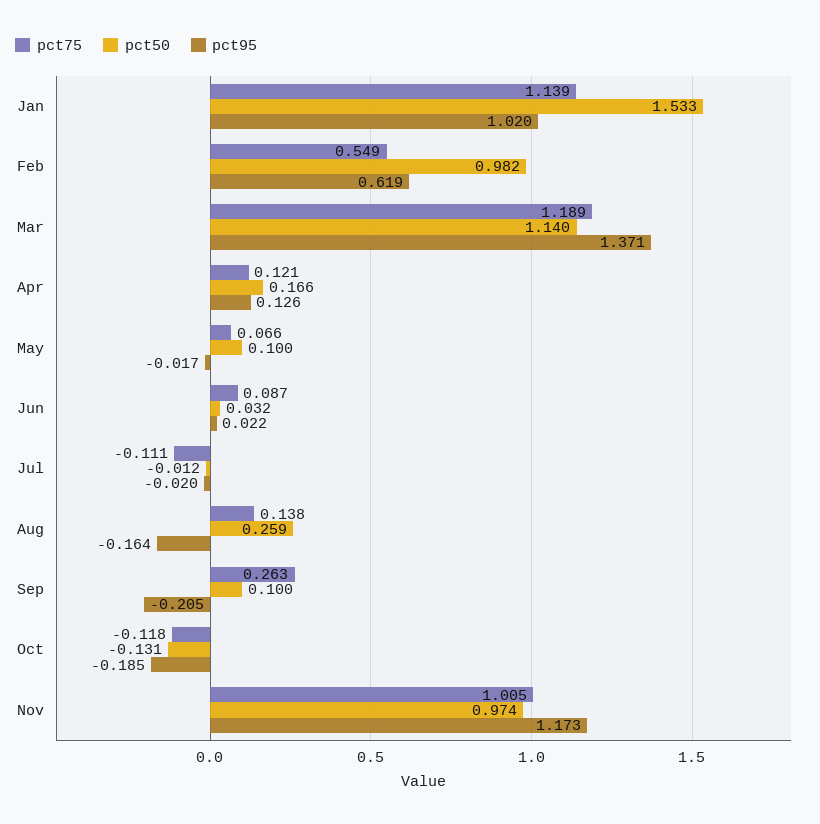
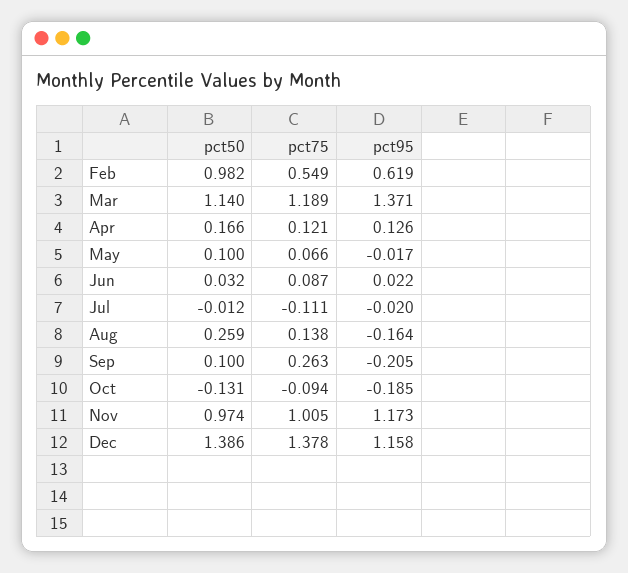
pct75, Jan: 1.139 -> none
pct50, Jan: 1.533 -> none
pct95, Jan: 1.02 -> none
pct75, Oct: -0.118 -> -0.094
pct50, Dec: none -> 1.386
pct75, Dec: none -> 1.378
pct95, Dec: none -> 1.158

